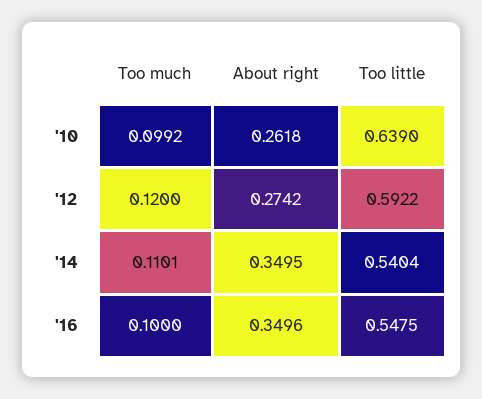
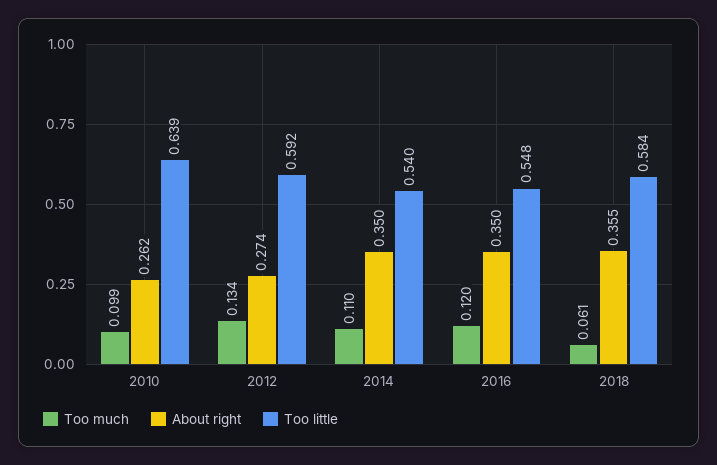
Too much, '12: 0.12 -> 0.134
Too much, '16: 0.1 -> 0.12
Too much, 2018: none -> 0.061
About right, 2018: none -> 0.355
Too little, 2018: none -> 0.584

